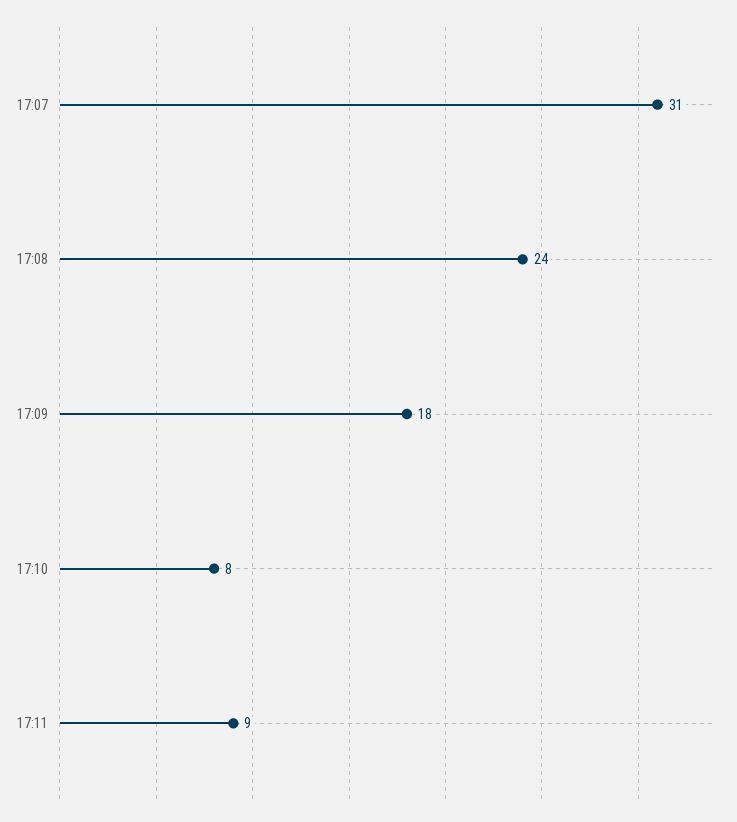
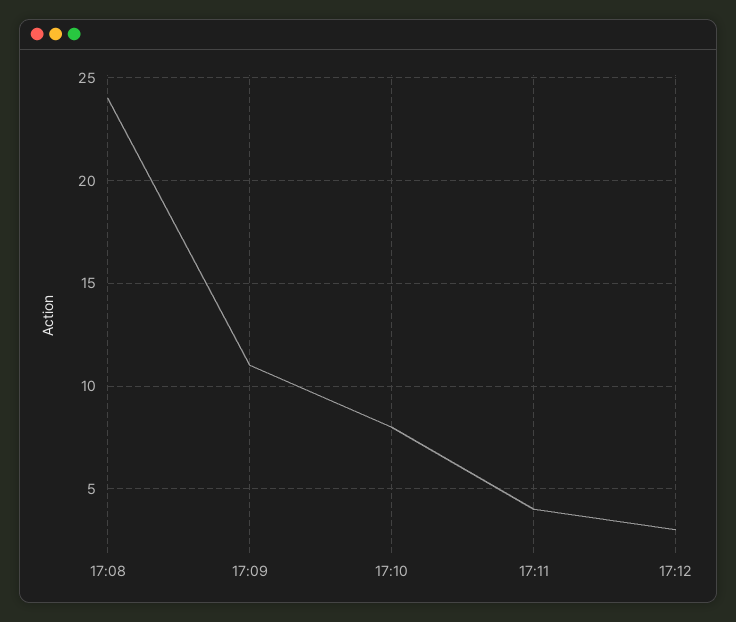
17:07: 31 -> none
17:09: 18 -> 11
17:11: 9 -> 4
17:12: none -> 3

